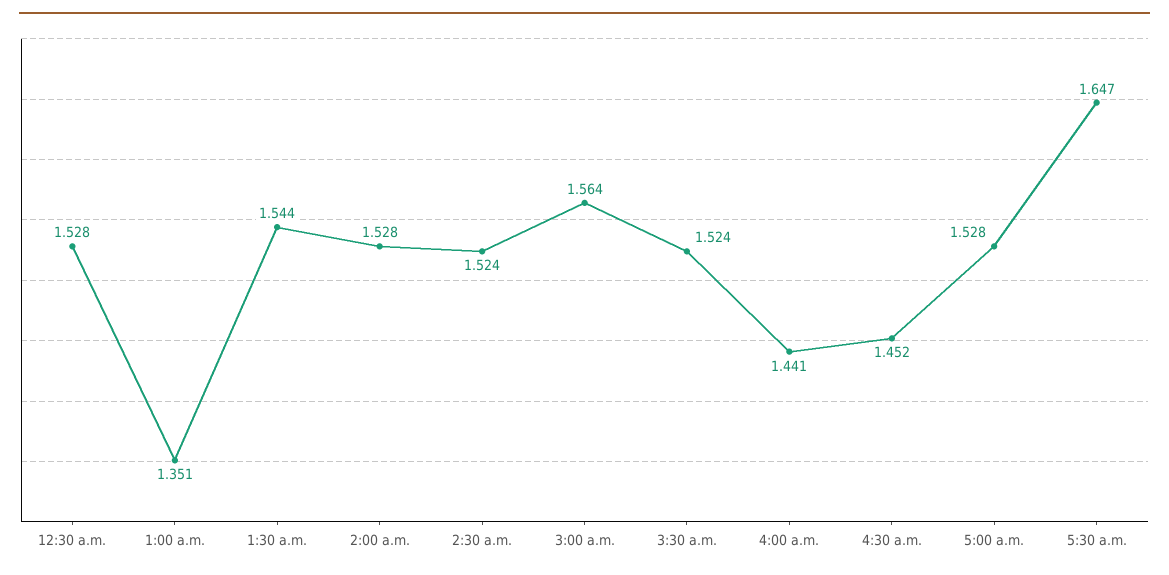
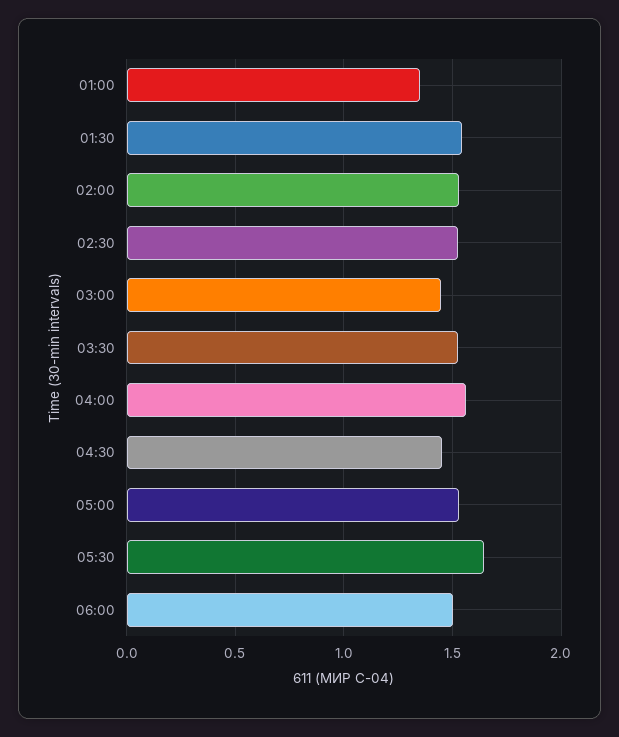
12:30 a.m.: 1.528 -> none
3:00 a.m.: 1.564 -> 1.45
4:00 a.m.: 1.441 -> 1.55
06:00: none -> 1.5

